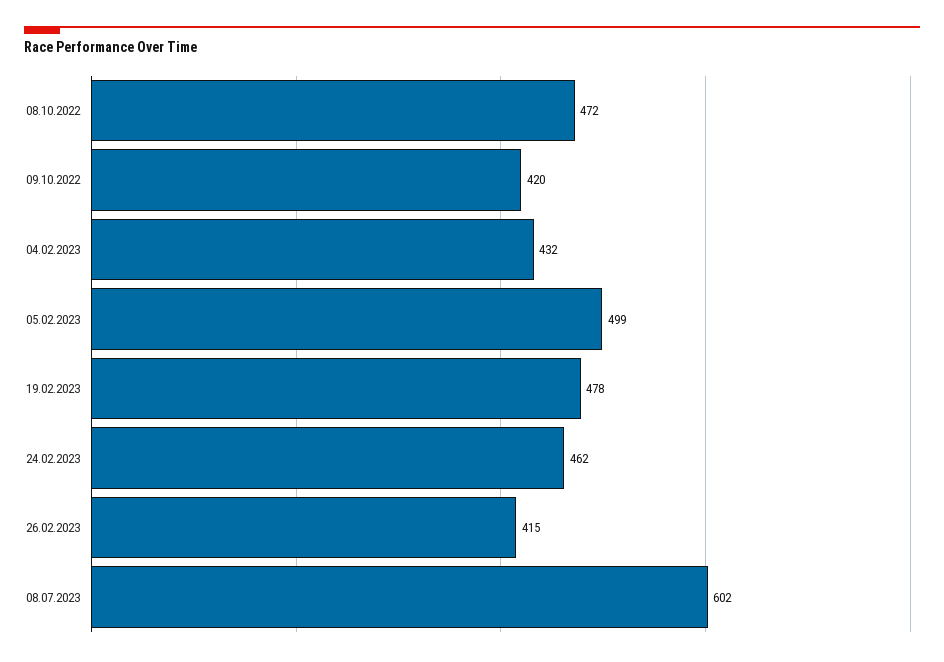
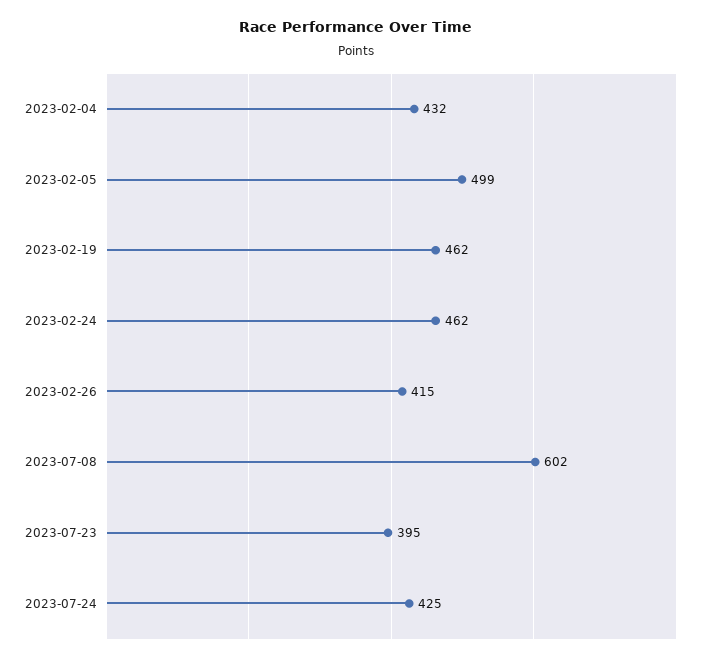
08.10.2022: 472 -> none
09.10.2022: 420 -> none
19.02.2023: 478 -> 462
2023-07-23: none -> 395
2023-07-24: none -> 425

